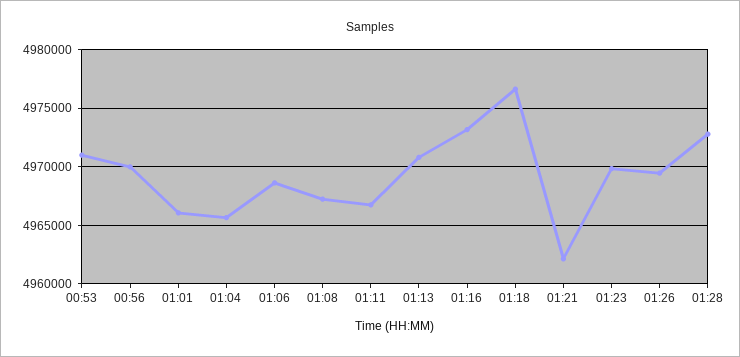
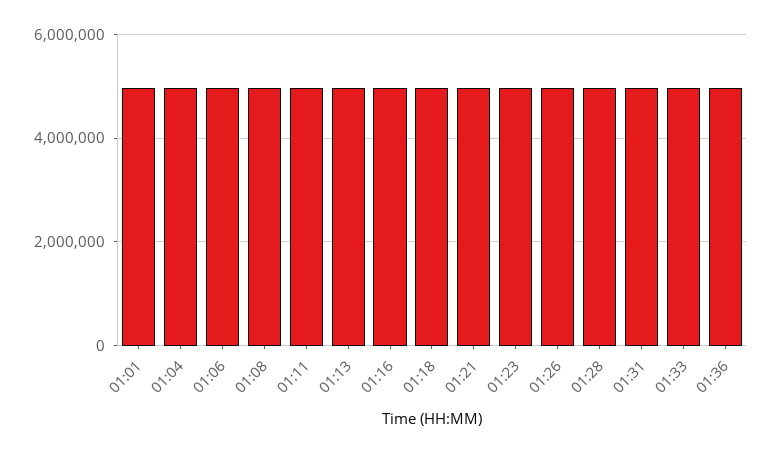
00:53: 4971000 -> none
00:56: 4970000 -> none
01:31: none -> 5000000
01:33: none -> 5000000
01:36: none -> 5000000

